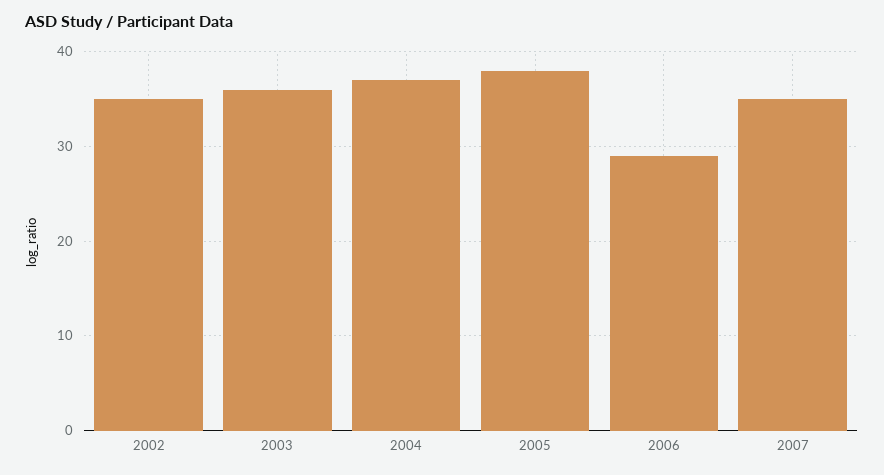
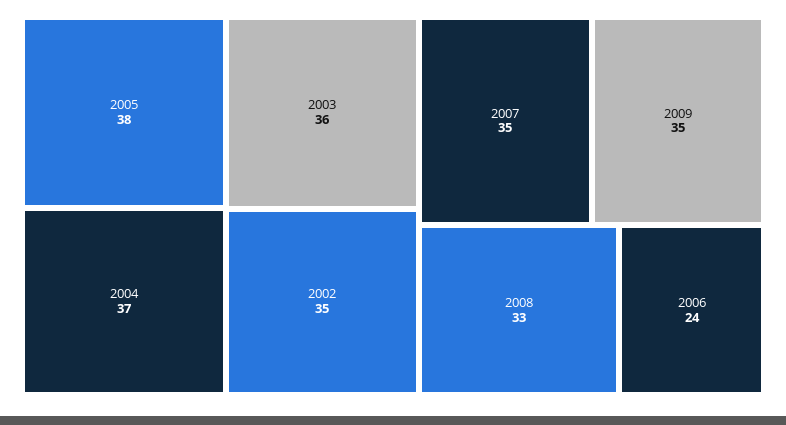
2006: 29 -> 24
2009: none -> 35
2008: none -> 33

